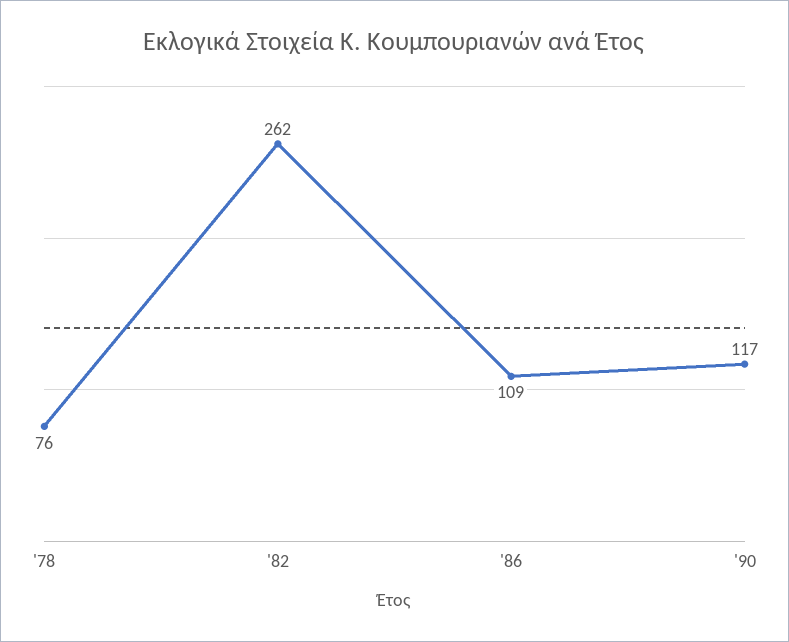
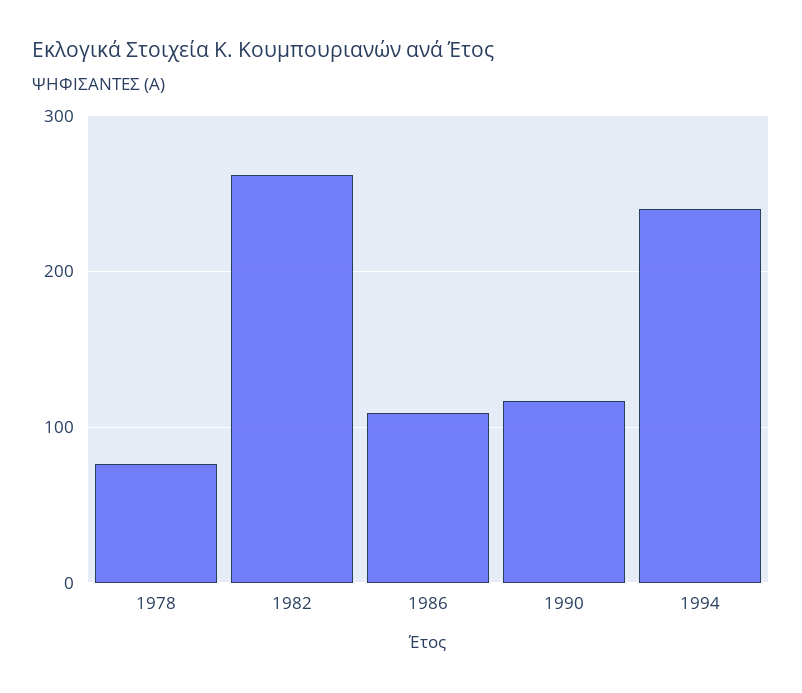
1994: none -> 240

